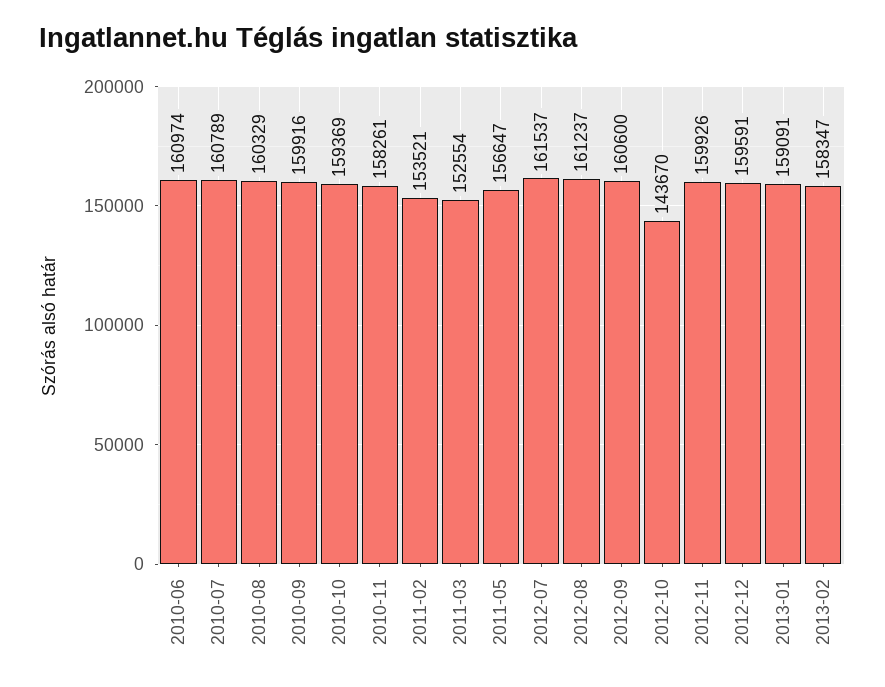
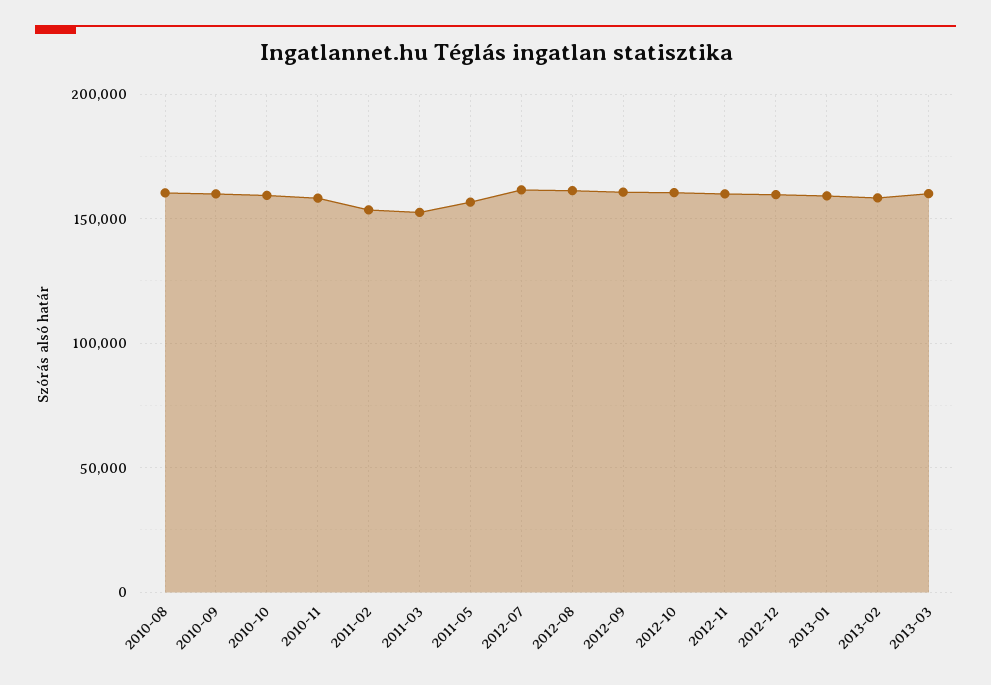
2010-06: 160974 -> none
2010-07: 160789 -> none
2012-10: 143670 -> 160000
2013-03: none -> 160000

